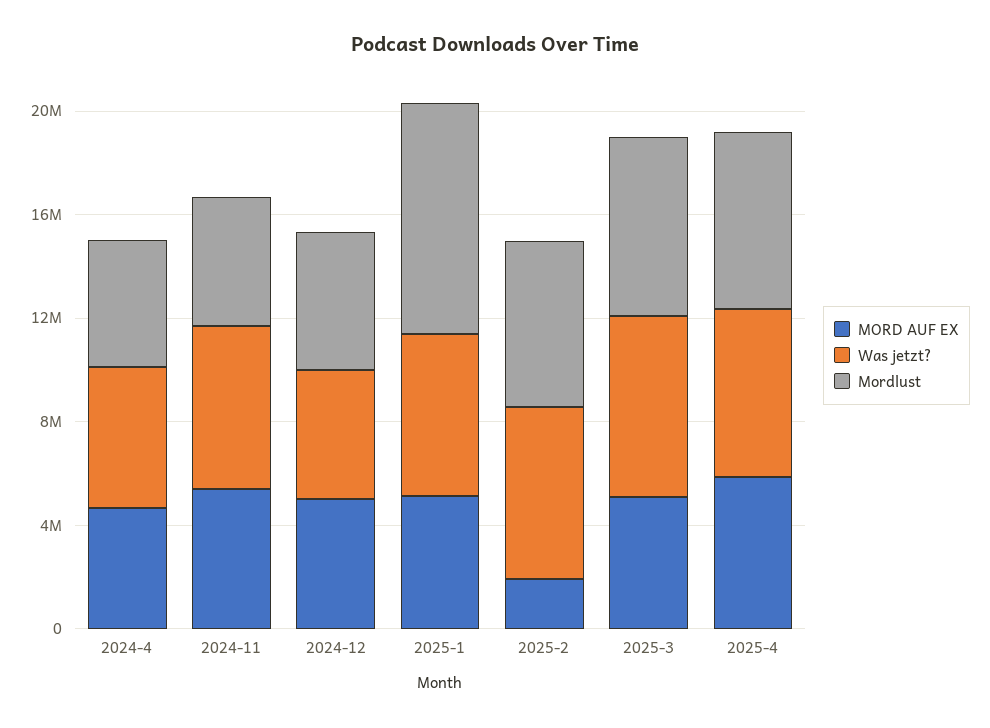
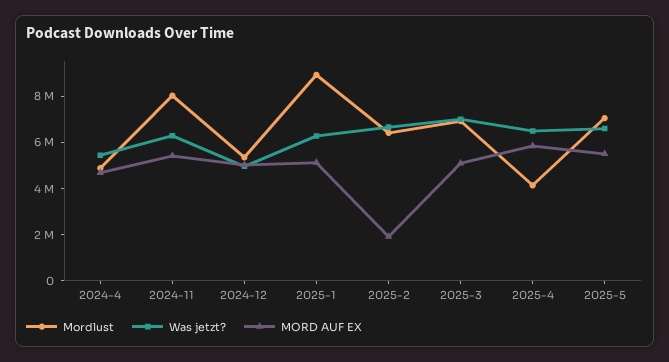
Mordlust, 2024-11: 5000000 -> 8000000
Mordlust, 2025-4: 7000000 -> 4000000
Mordlust, 2025-5: none -> 7000000
Was jetzt?, 2025-5: none -> 6500000
MORD AUF EX, 2025-5: none -> 5500000

